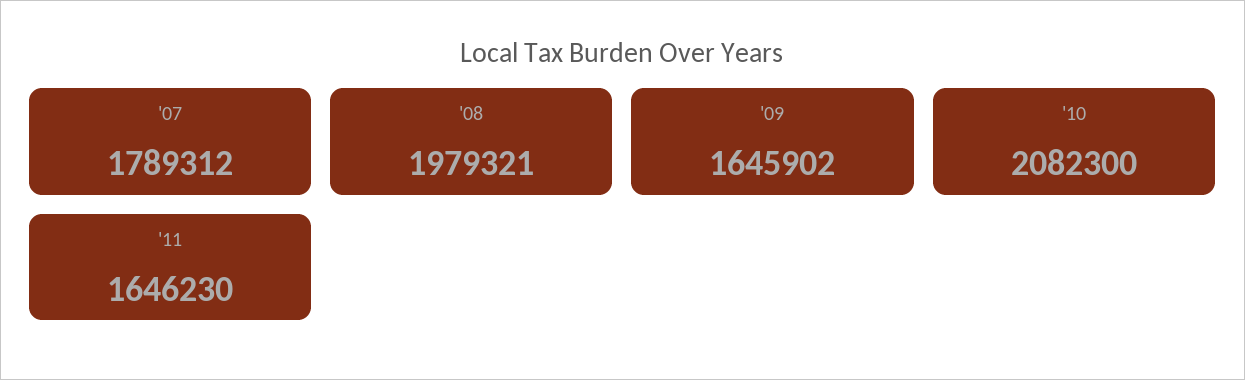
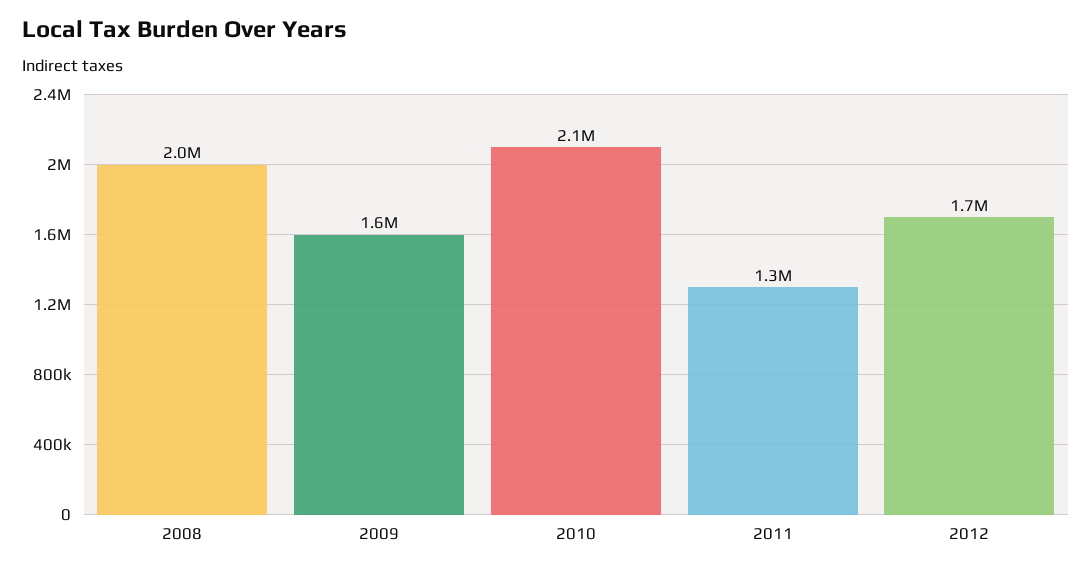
'07: 1789312 -> none
'11: 1646230 -> 1300000
2012: none -> 1700000

